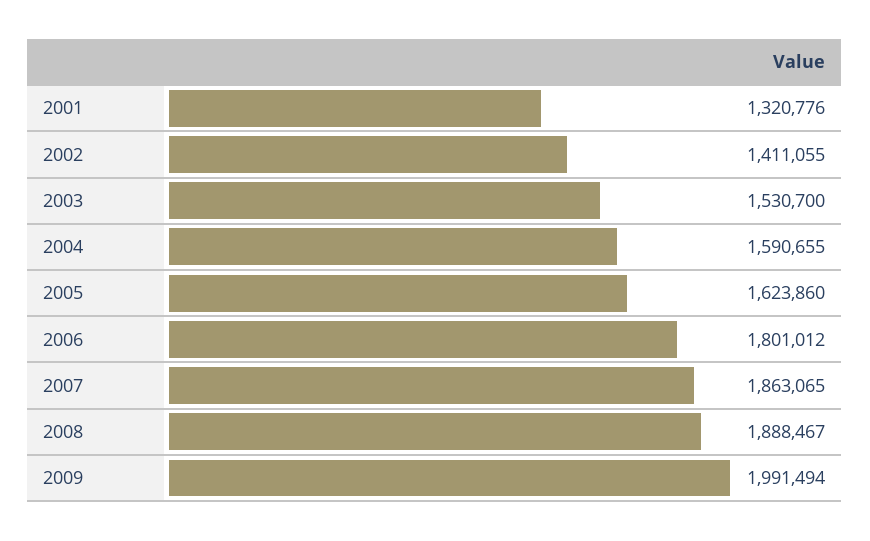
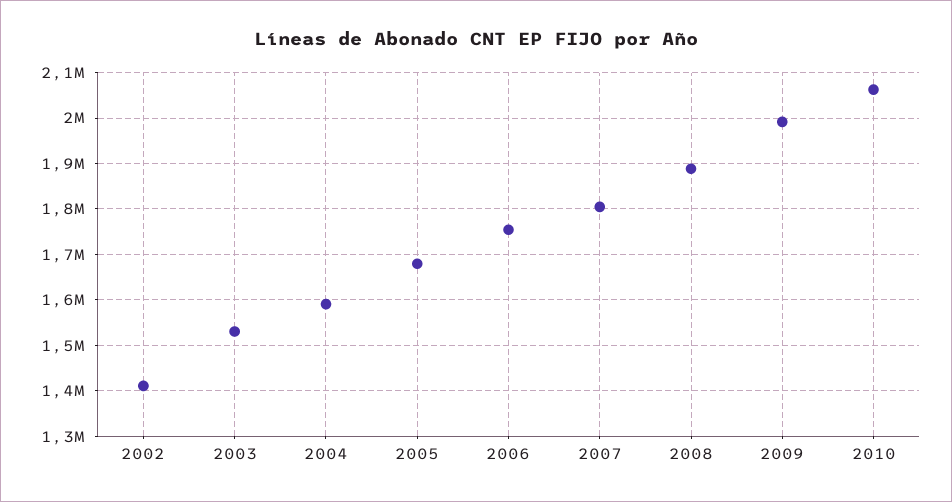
2001: 1320776 -> none
2005: 1623860 -> 1680000
2006: 1801012 -> 1760000
2007: 1863065 -> 1800000
2010: none -> 2060000

